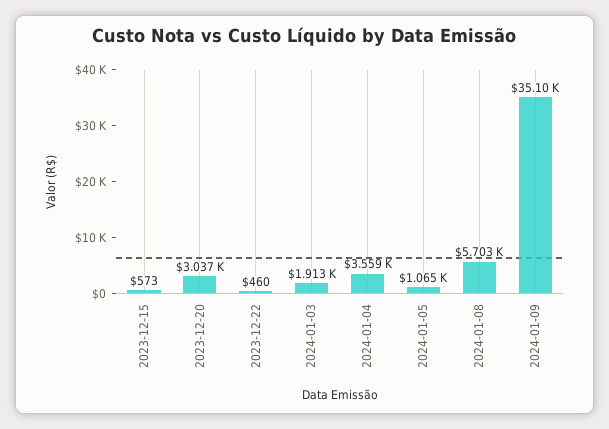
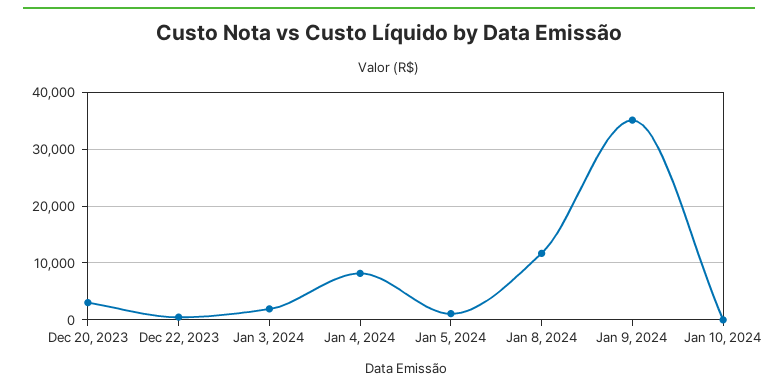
2023-12-15: 573 -> none
2024-01-04: 3559 -> 8000
2024-01-08: 5703 -> 12000
Jan 10, 2024: none -> 0

